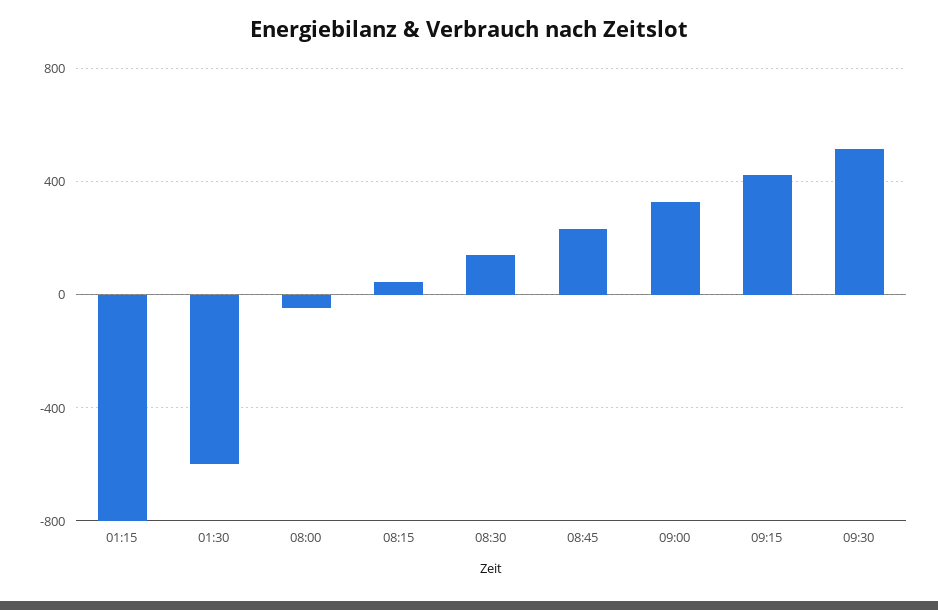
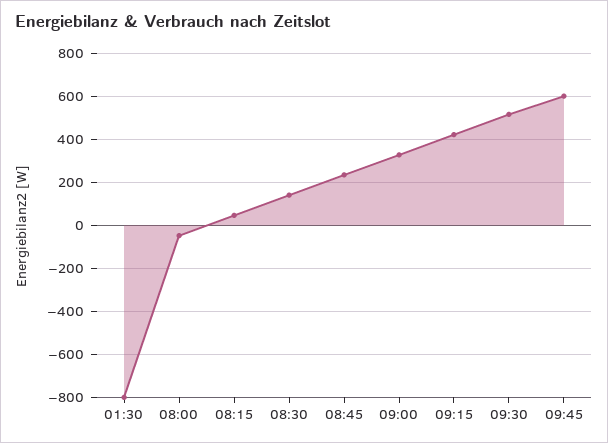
01:15: -800 -> none
01:30: -600 -> -800
09:45: none -> 600

